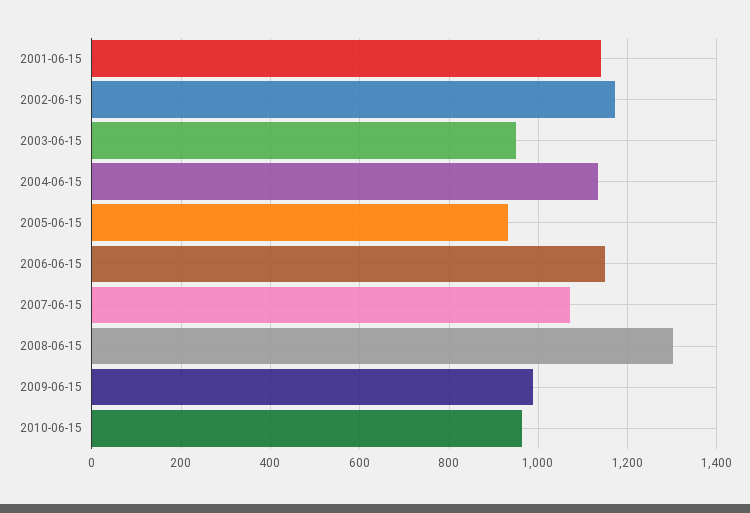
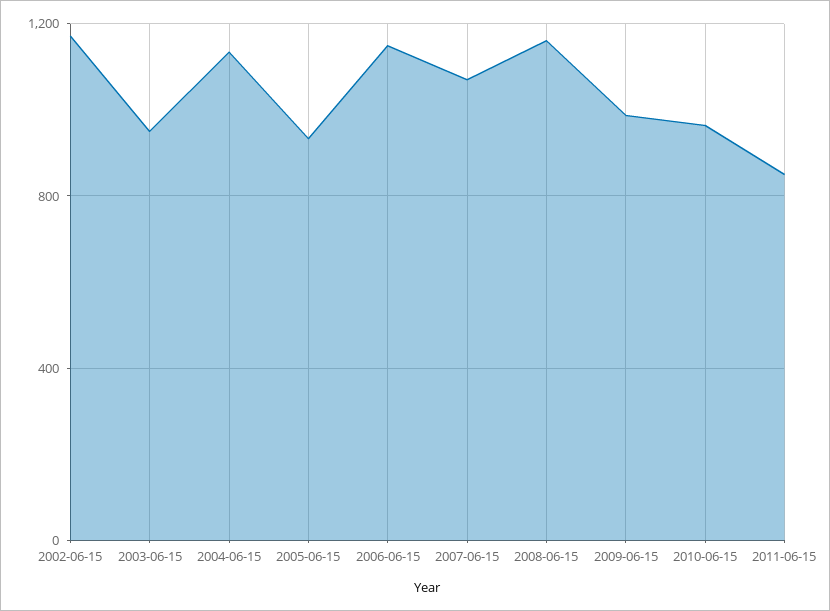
2001-06-15: 1140 -> none
2008-06-15: 1300 -> 1150
2011-06-15: none -> 850

